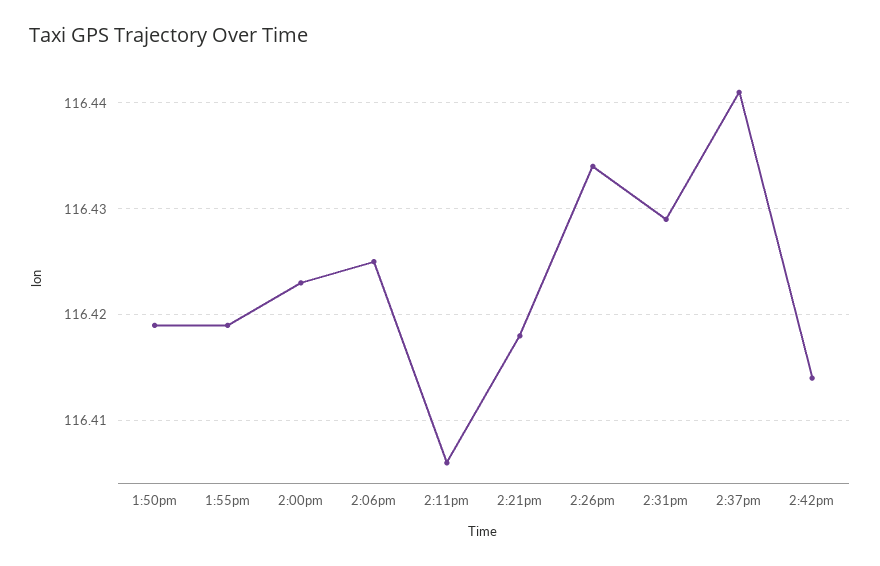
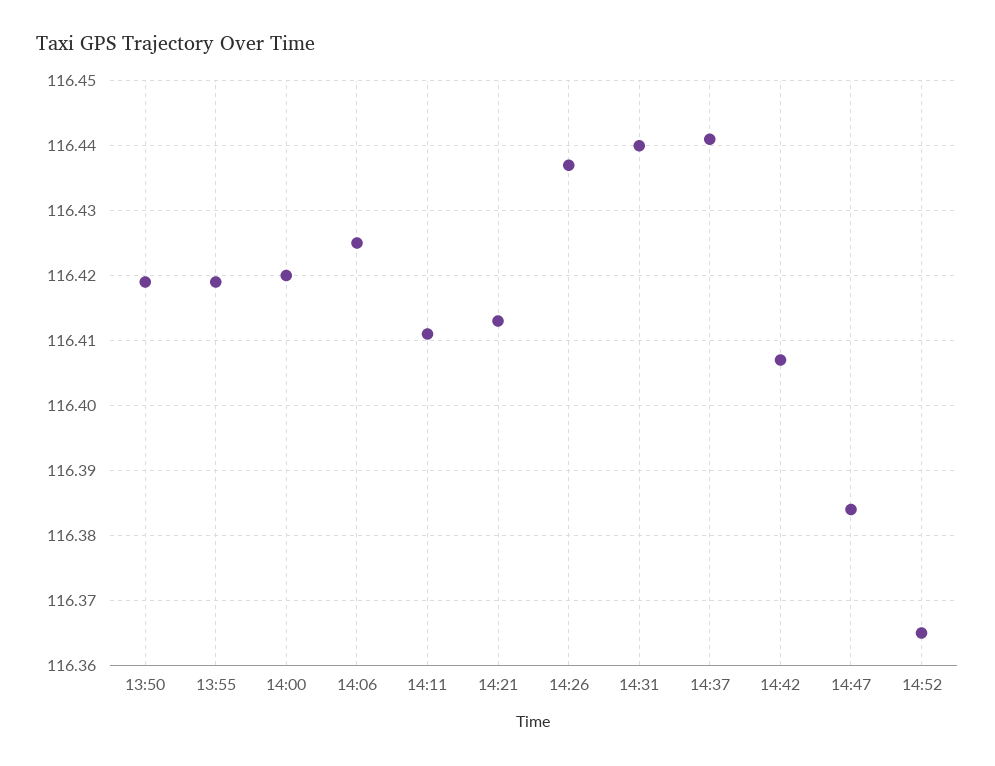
2:00pm: 116.423 -> 116.42
2:11pm: 116.406 -> 116.411
2:21pm: 116.418 -> 116.413
2:26pm: 116.434 -> 116.437
2:31pm: 116.429 -> 116.44
2:42pm: 116.414 -> 116.407
14:47: none -> 116.384
14:52: none -> 116.365

